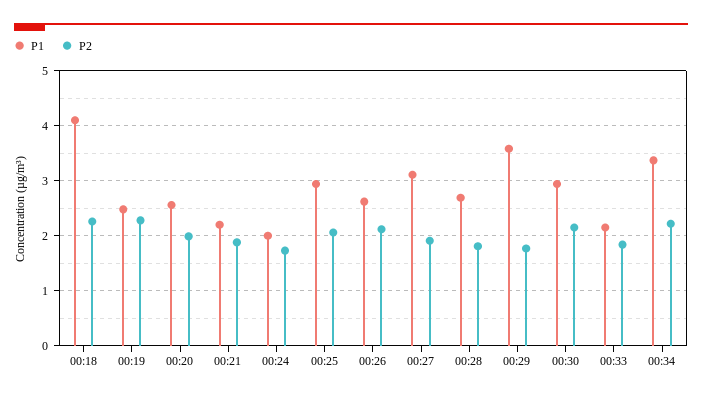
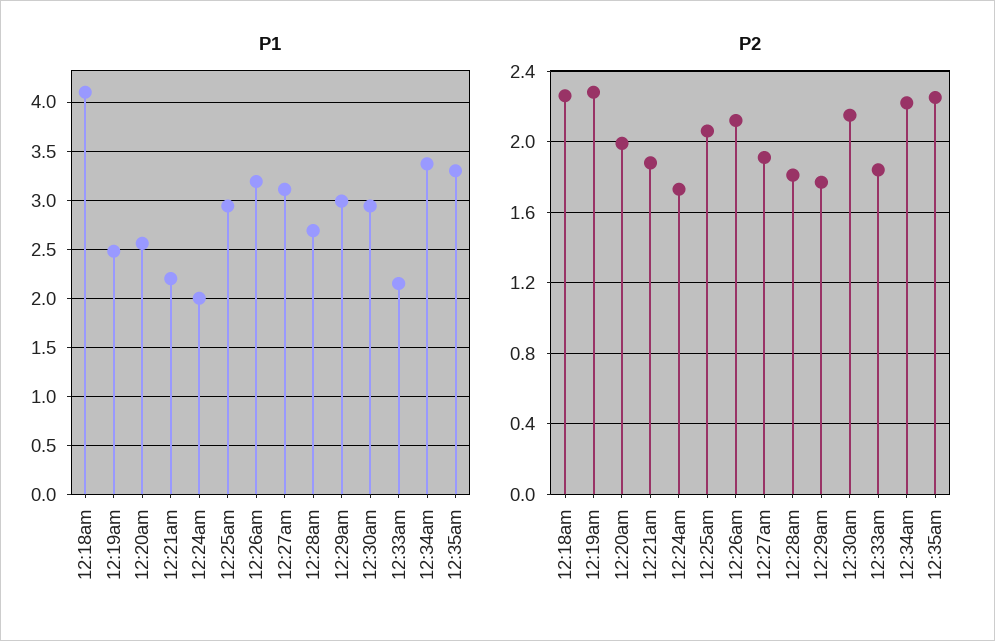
P1, 00:26: 2.6 -> 3.2
P1, 00:29: 3.6 -> 3
P1, 12:35am: none -> 3.3
P2, 12:35am: none -> 2.25

